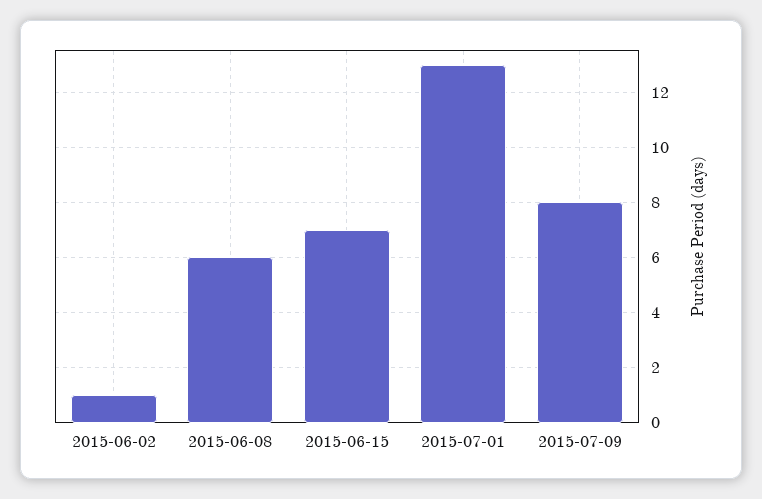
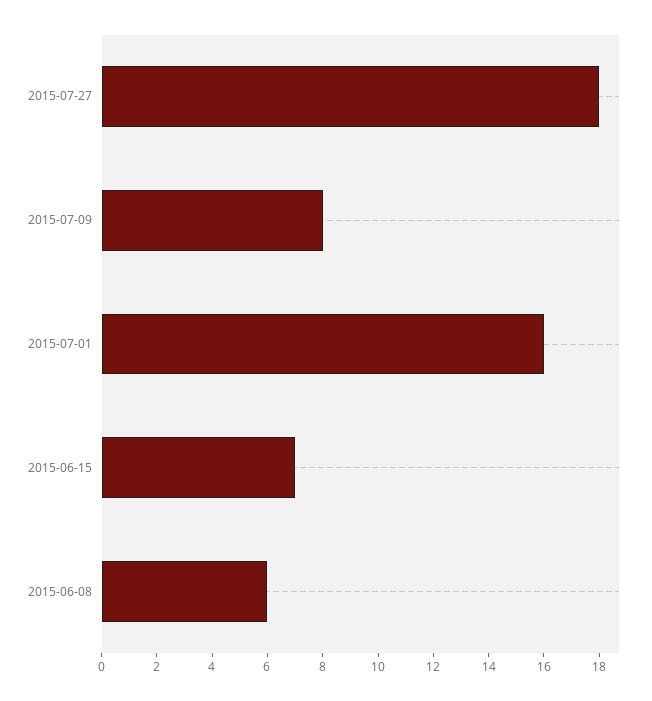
2015-06-02: 1 -> none
2015-07-01: 13 -> 16
2015-07-27: none -> 18

